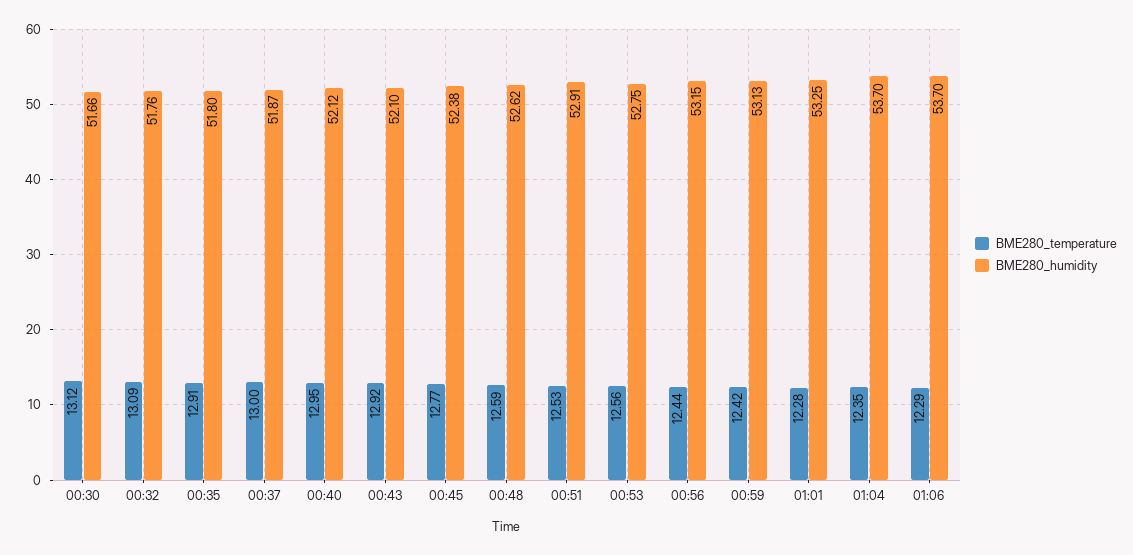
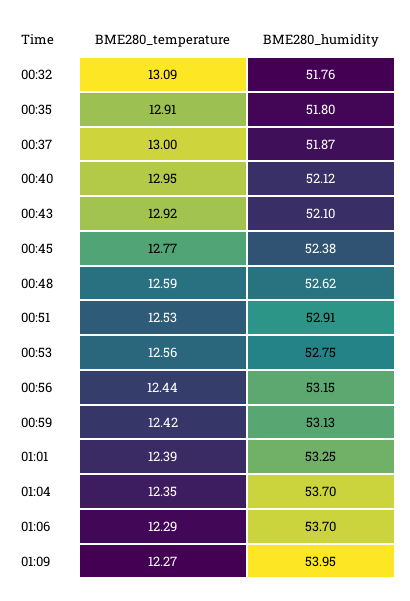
BME280_temperature, 00:30: 13.12 -> none
BME280_humidity, 00:30: 51.66 -> none
BME280_temperature, 01:01: 12.28 -> 12.39
BME280_temperature, 01:09: none -> 12.27
BME280_humidity, 01:09: none -> 53.95

